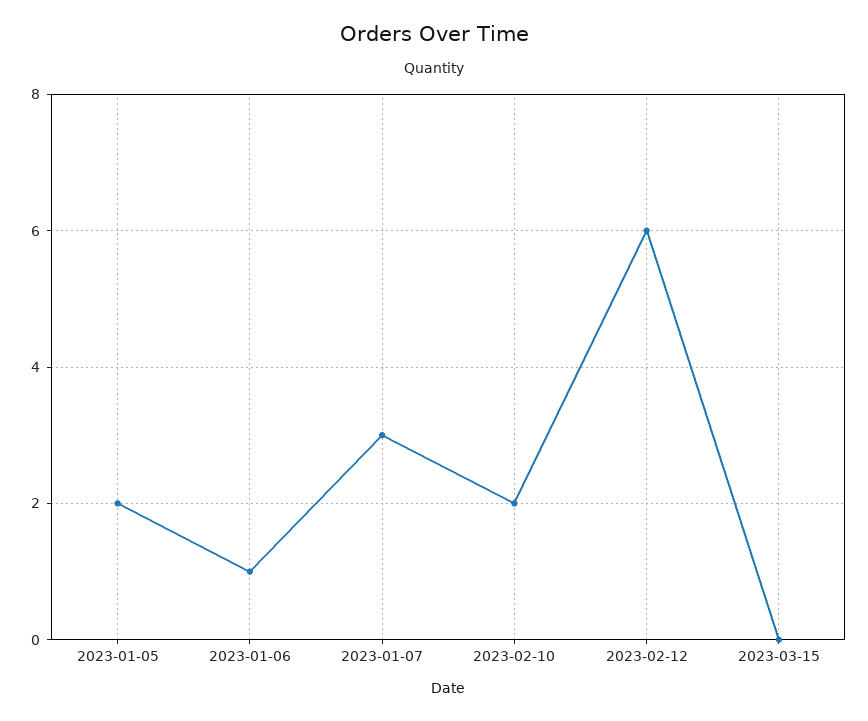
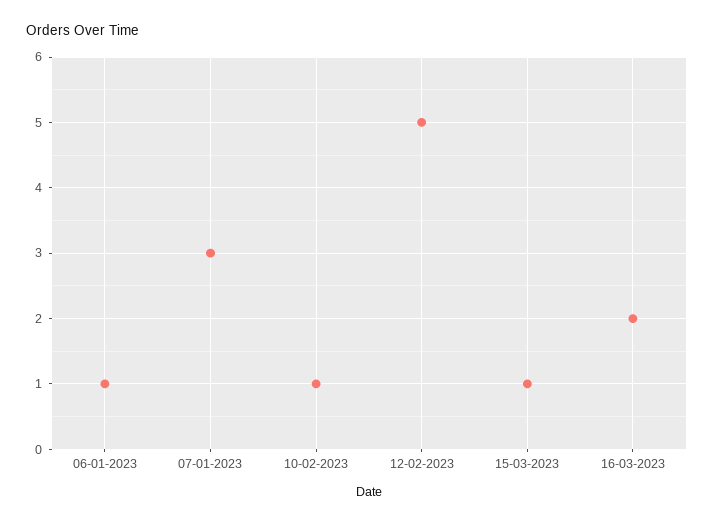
2023-01-05: 2 -> none
2023-02-10: 2 -> 1
2023-02-12: 6 -> 5
2023-03-15: 0 -> 1
16-03-2023: none -> 2

